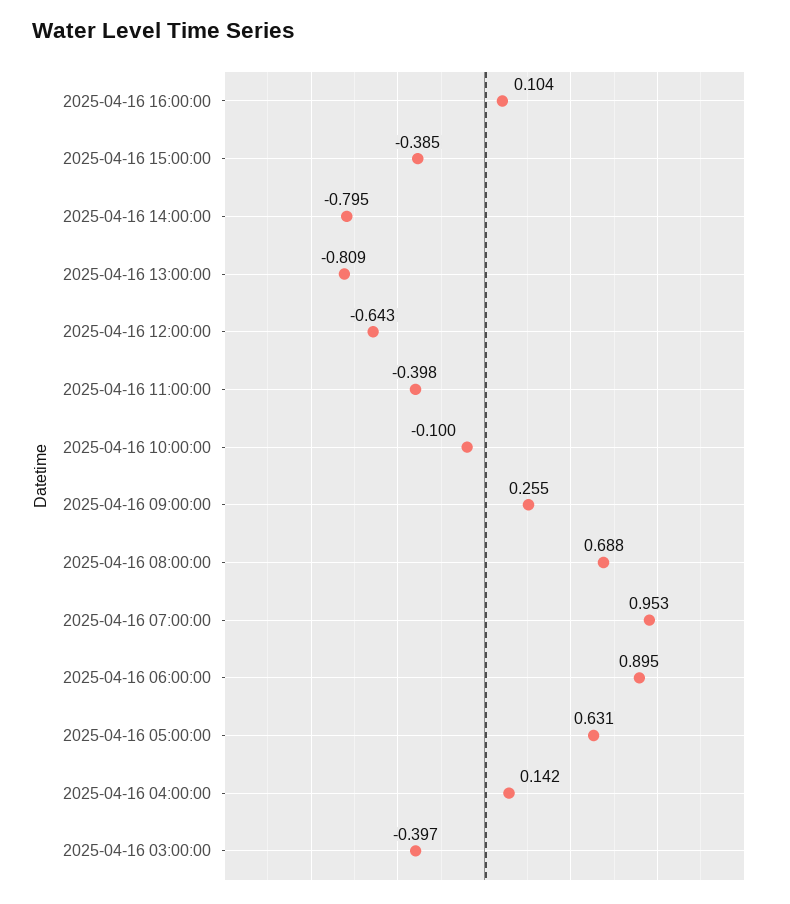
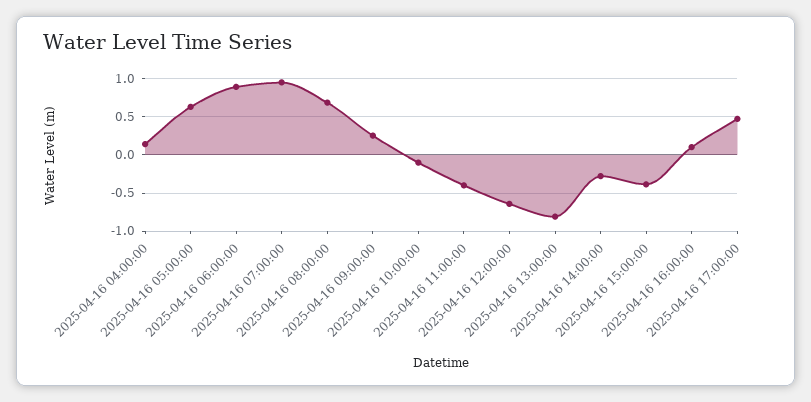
2025-04-16 14:00:00: -0.795 -> -0.3
2025-04-16 03:00:00: -0.397 -> none
2025-04-16 17:00:00: none -> 0.5

